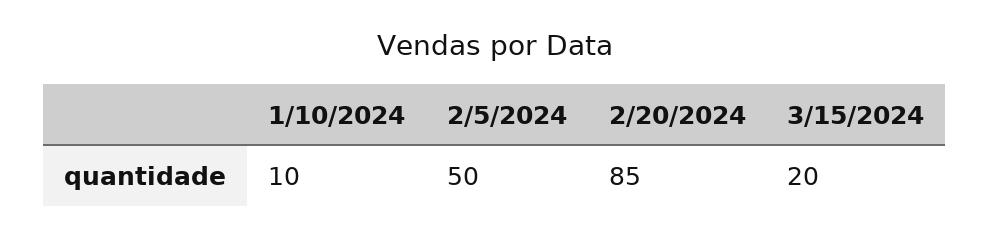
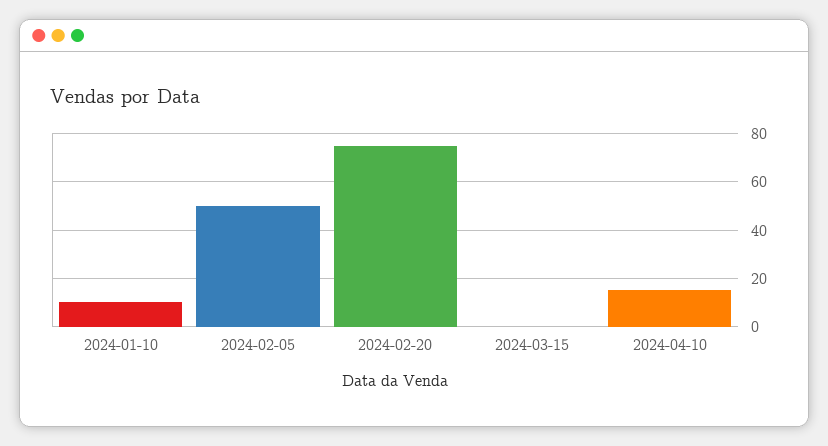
2/20/2024: 85 -> 75
3/15/2024: 20 -> 0
2024-04-10: none -> 15

